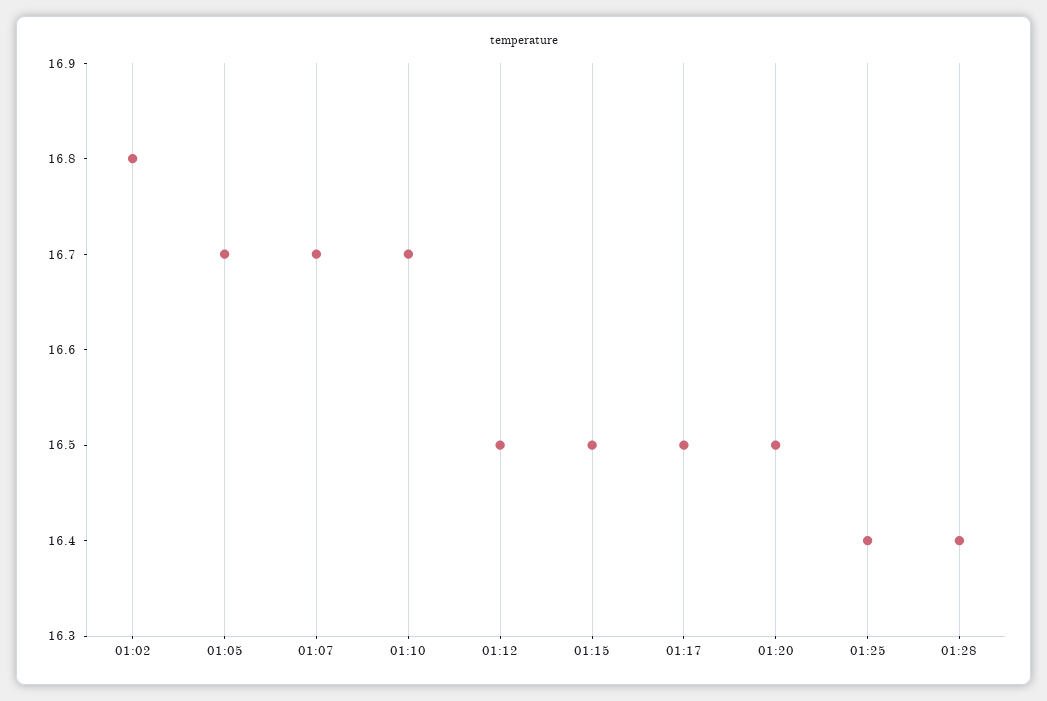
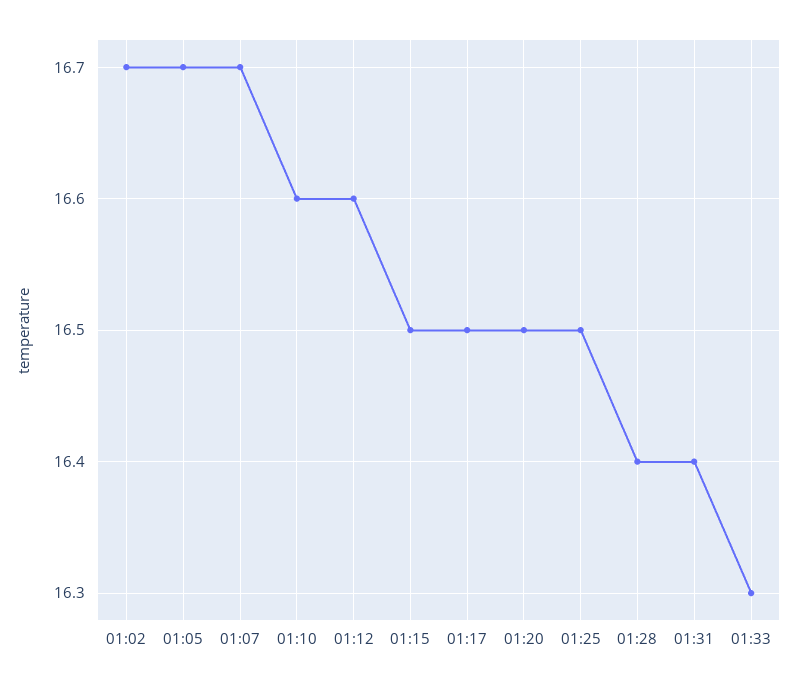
01:02: 16.8 -> 16.7
01:10: 16.7 -> 16.6
01:12: 16.5 -> 16.6
01:25: 16.4 -> 16.5
01:31: none -> 16.4
01:33: none -> 16.3

